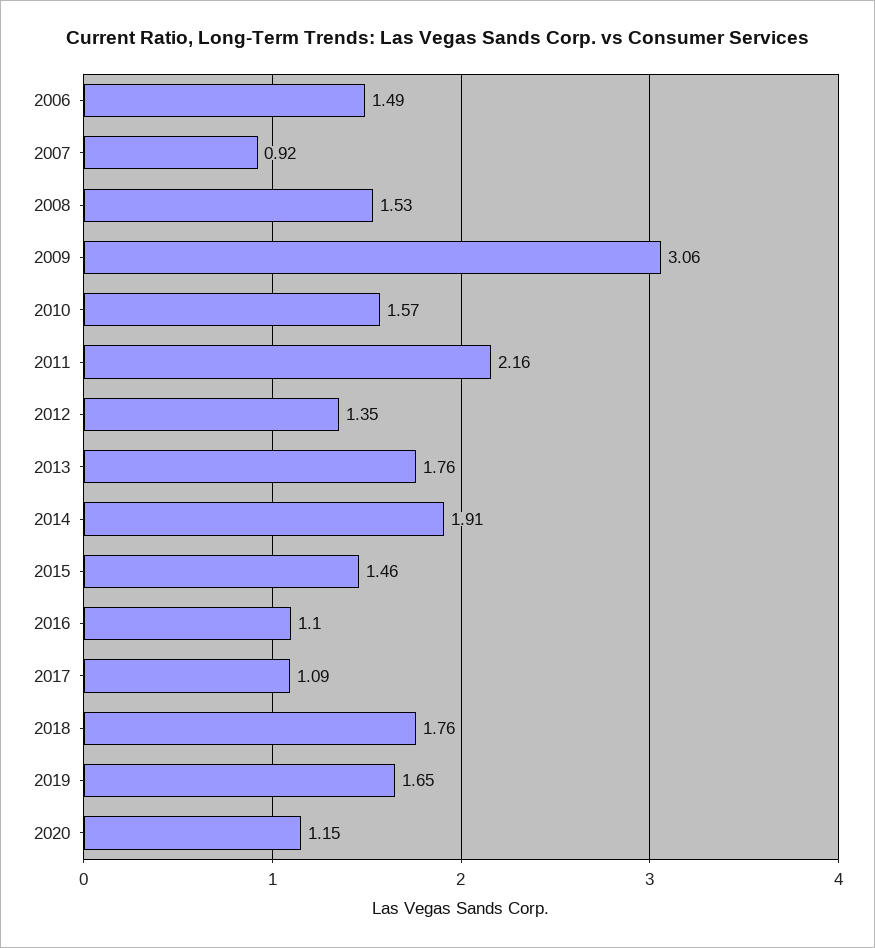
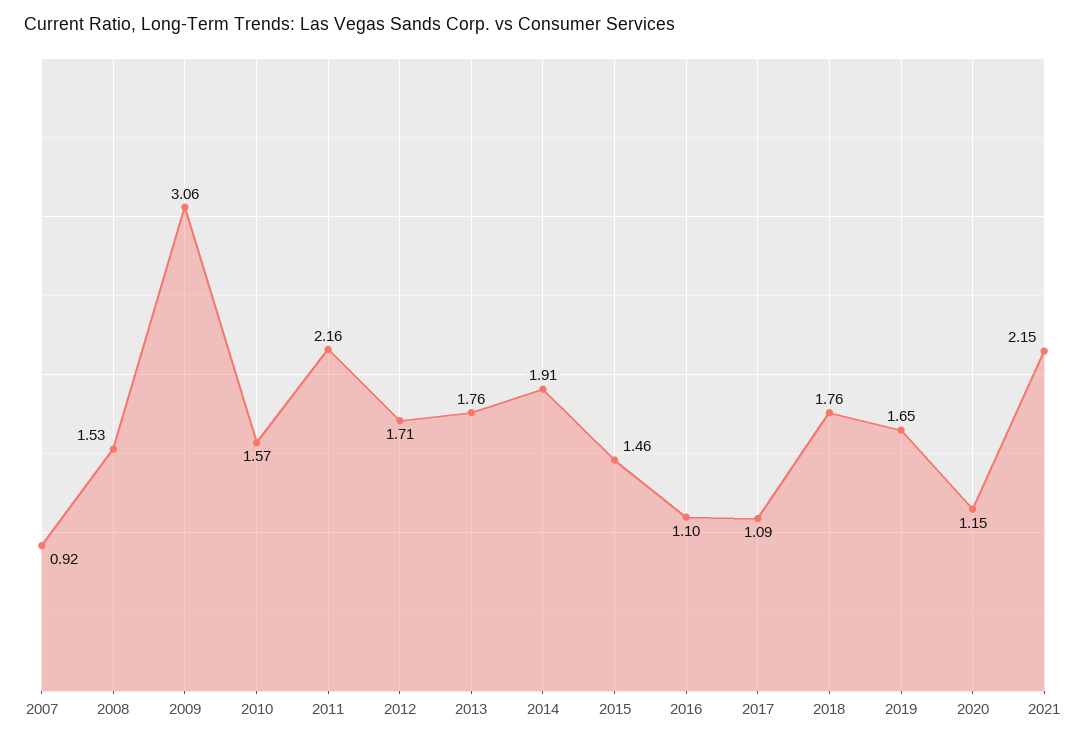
2006: 1.49 -> none
2012: 1.35 -> 1.71
2021: none -> 2.15

